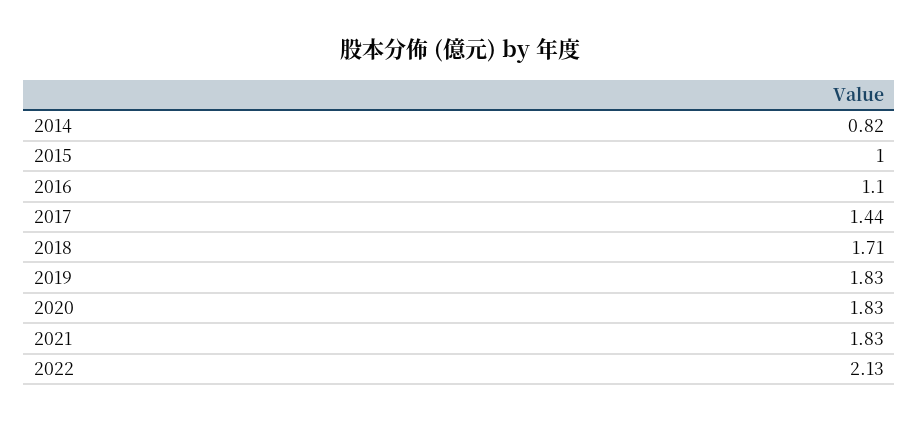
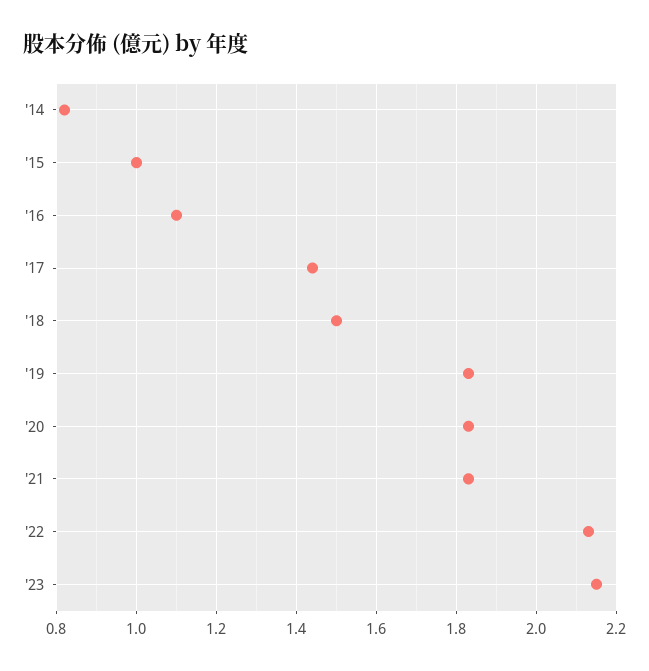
2018: 1.71 -> 1.5
'23: none -> 2.15

